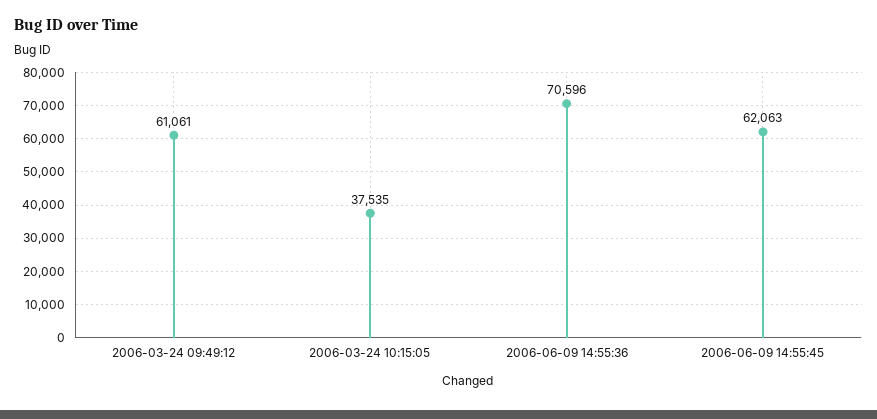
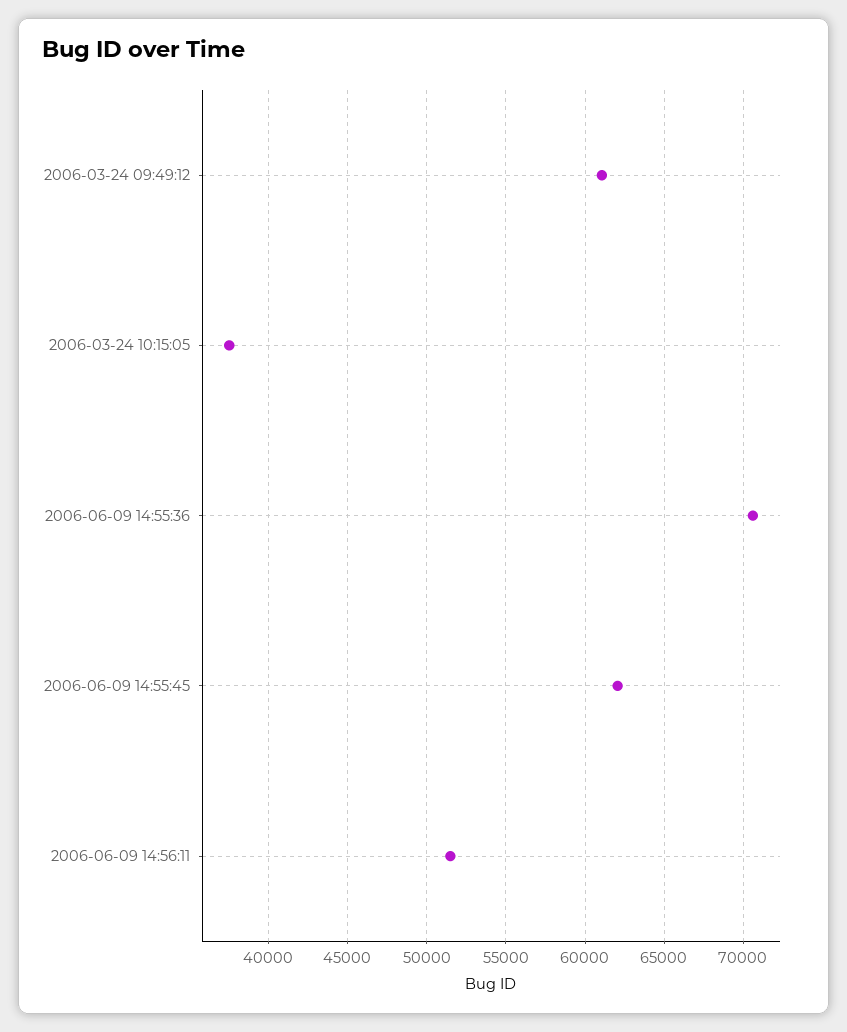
2006-06-09 14:56:11: none -> 51500

